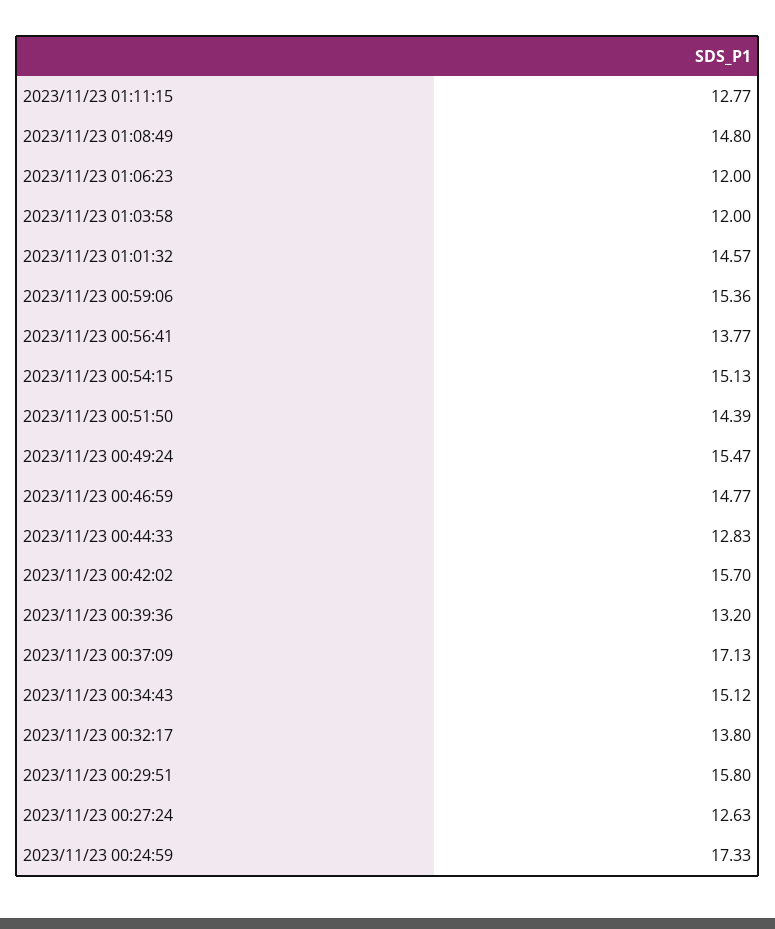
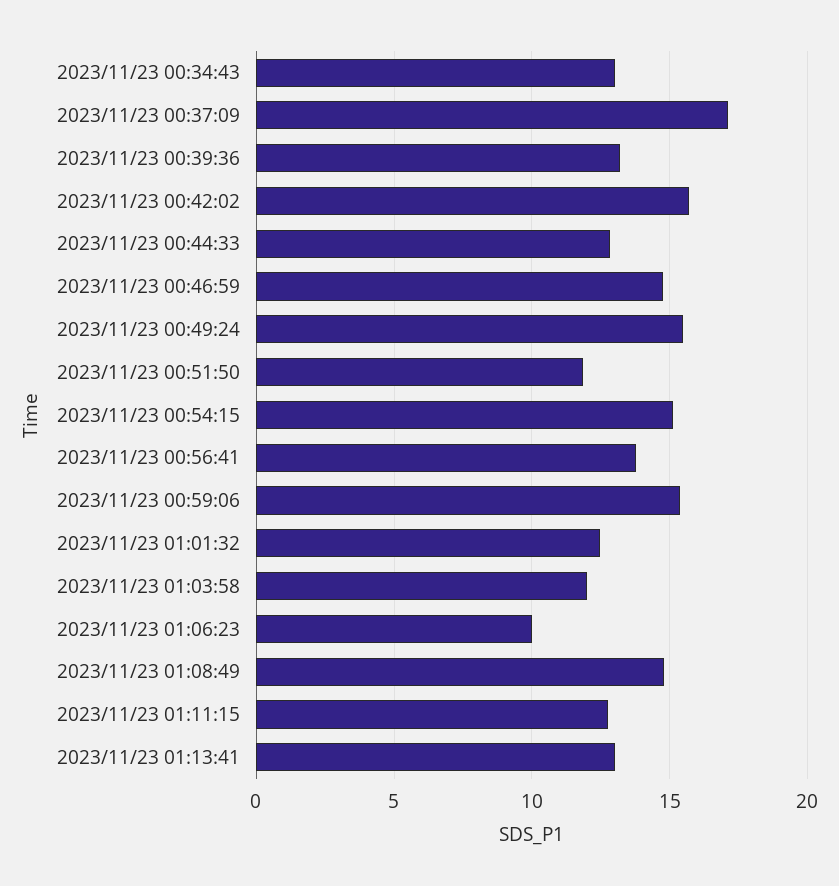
2023/11/23 01:06:23: 12 -> 10
2023/11/23 01:01:32: 14.57 -> 12.5
2023/11/23 00:51:50: 14.39 -> 12
2023/11/23 00:34:43: 15.12 -> 13
2023/11/23 00:32:17: 13.8 -> none
2023/11/23 00:29:51: 15.8 -> none
2023/11/23 00:27:24: 12.63 -> none
2023/11/23 00:24:59: 17.33 -> none
2023/11/23 01:13:41: none -> 13

